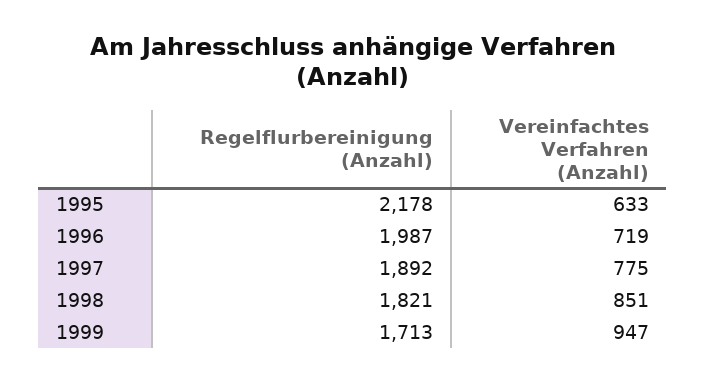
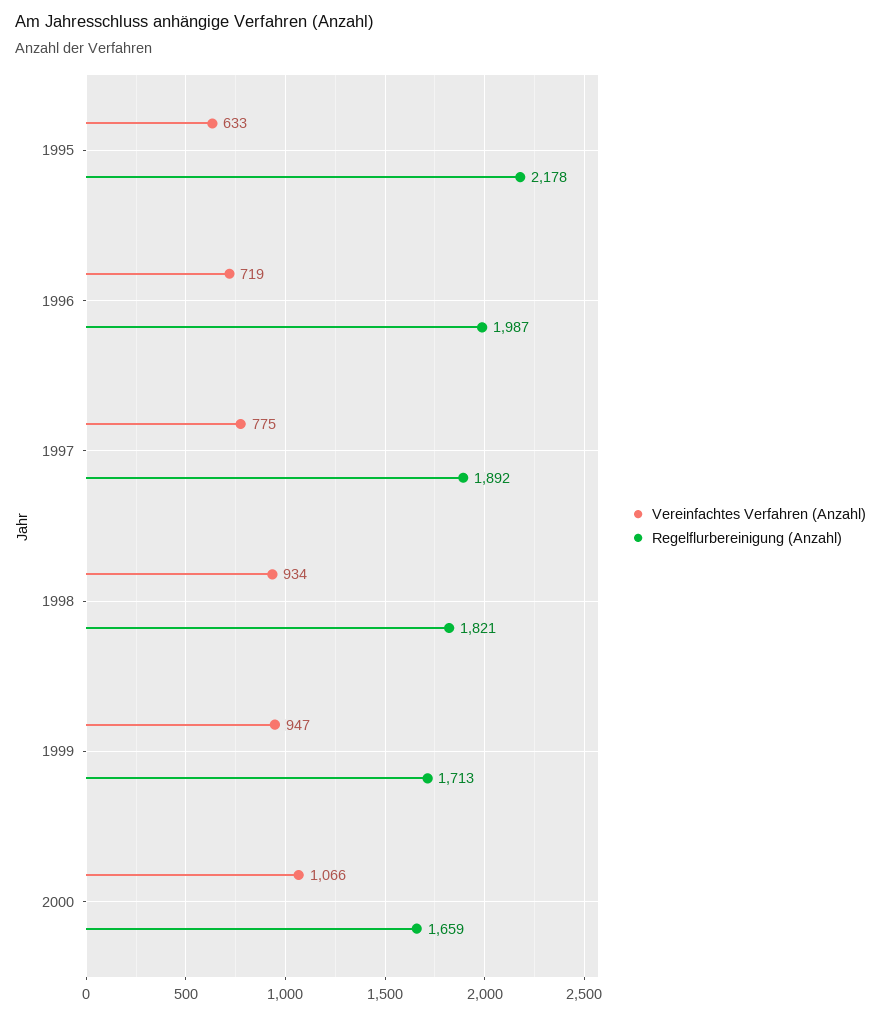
Vereinfachtes Verfahren (Anzahl), 1998: 851 -> 934
Vereinfachtes Verfahren (Anzahl), 2000: none -> 1066
Regelflurbereinigung (Anzahl), 2000: none -> 1659

